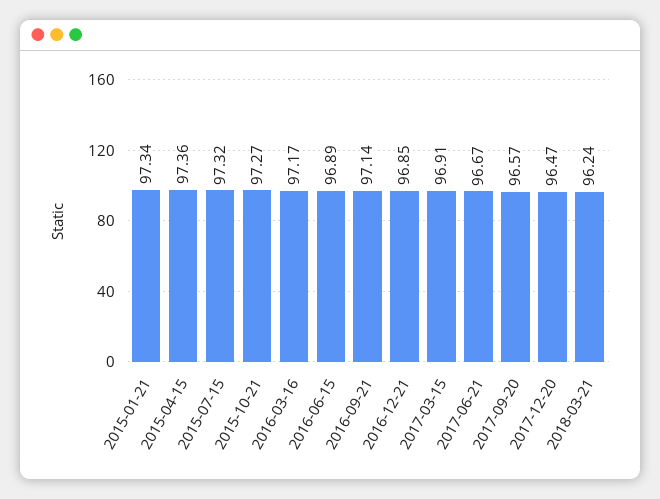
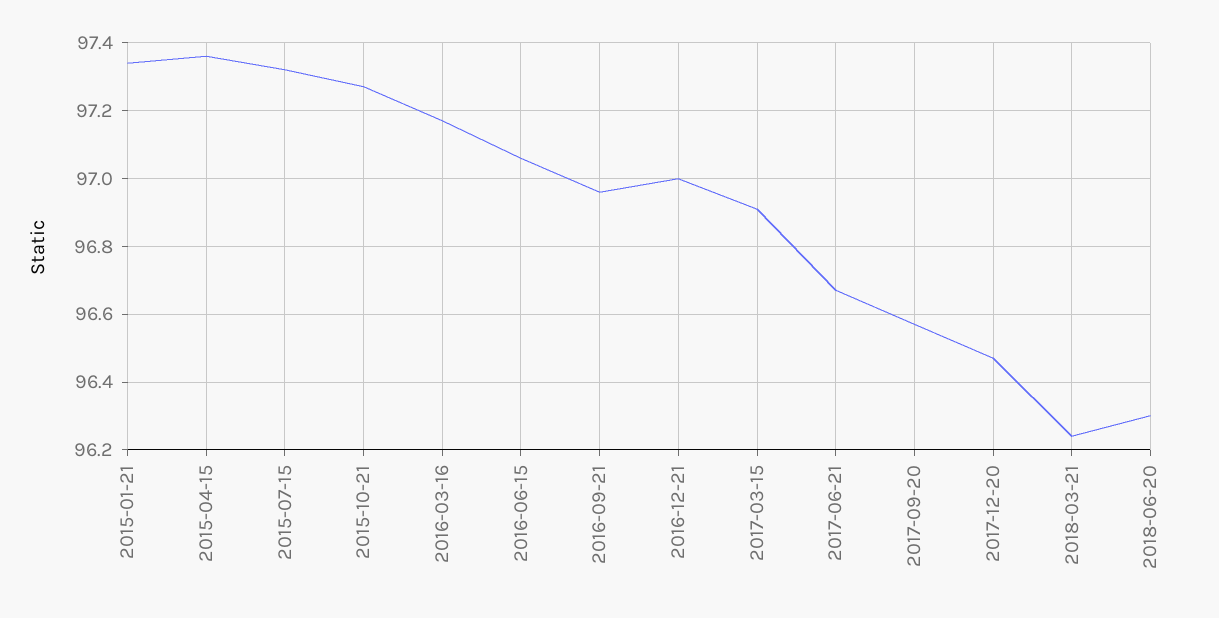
2016-06-15: 96.89 -> 97.05
2016-09-21: 97.14 -> 96.95
2016-12-21: 96.85 -> 97
2018-06-20: none -> 96.3

